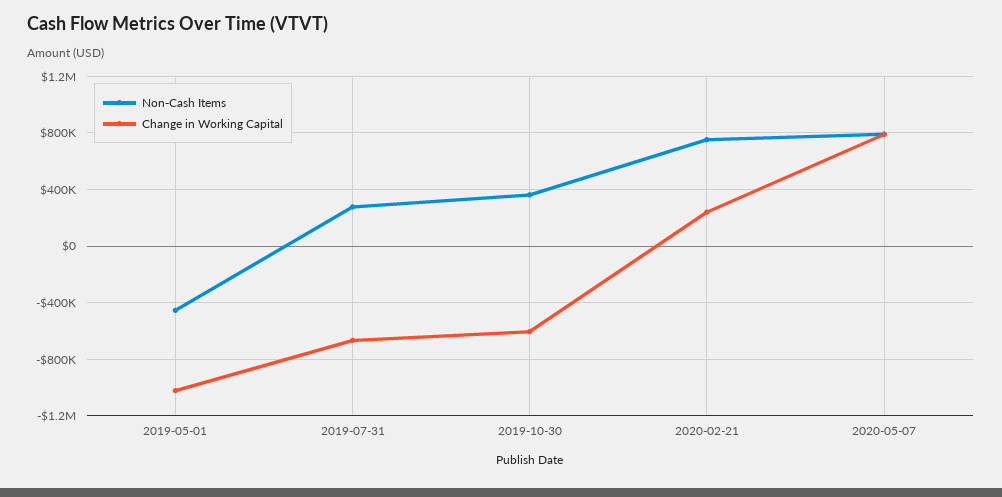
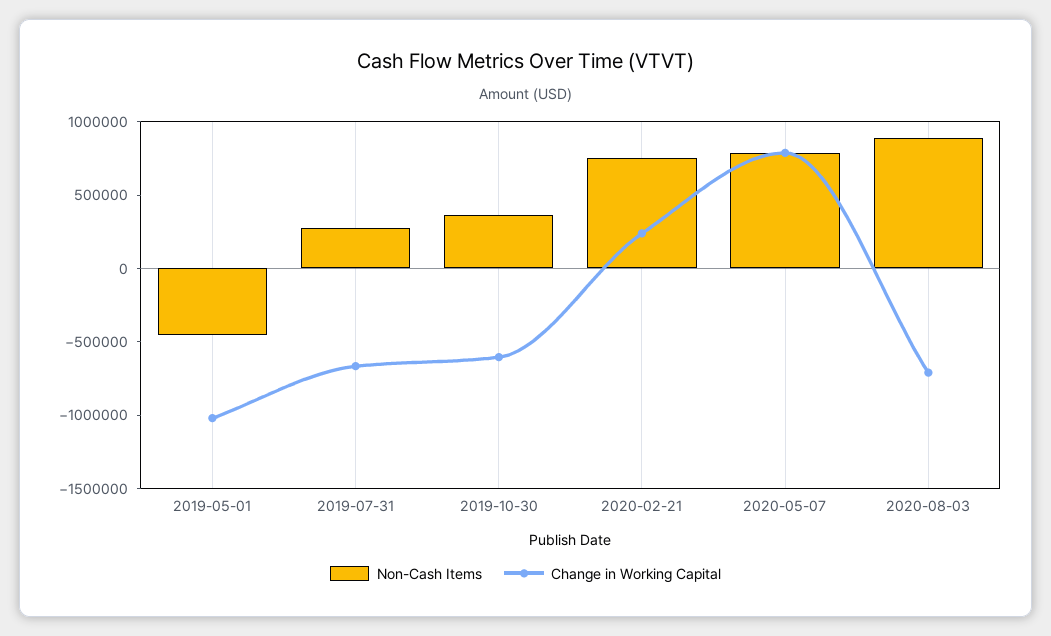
Non-Cash Items, 2020-08-03: none -> 900000
Change in Working Capital, 2020-08-03: none -> -700000

